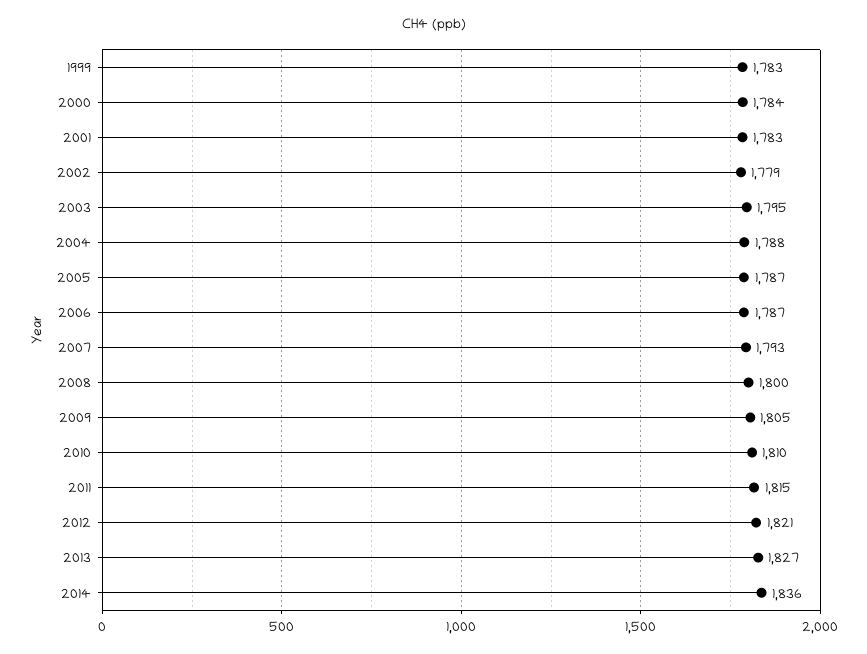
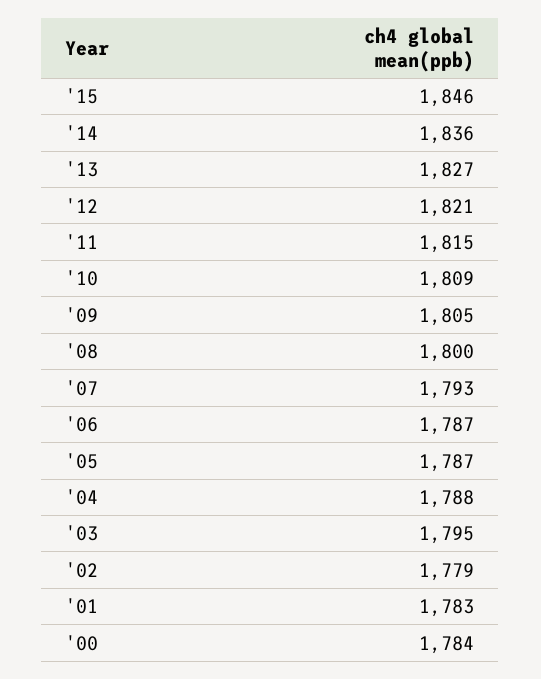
1999: 1783 -> none
2010: 1810 -> 1809
'15: none -> 1846

